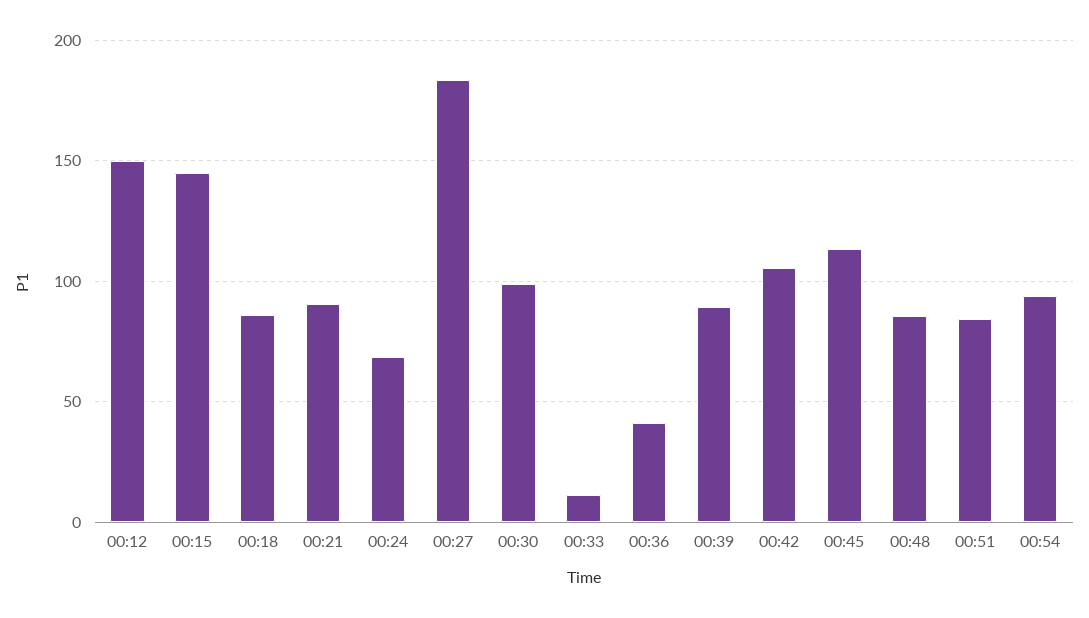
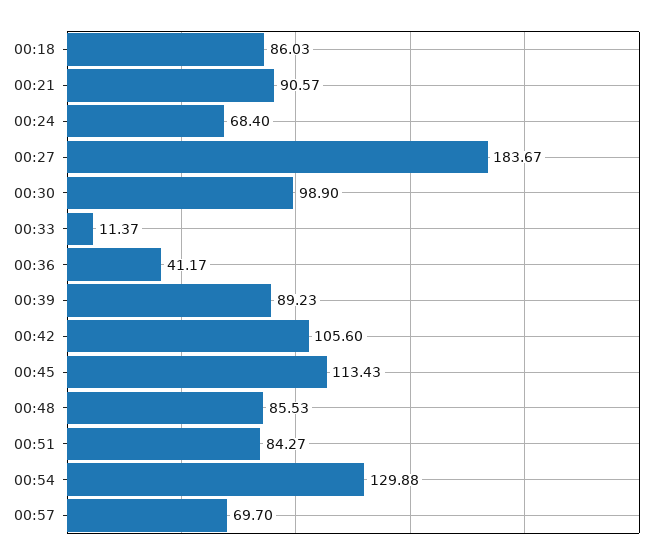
00:12: 150 -> none
00:15: 145 -> none
00:54: 95 -> 129.88
00:57: none -> 69.7

